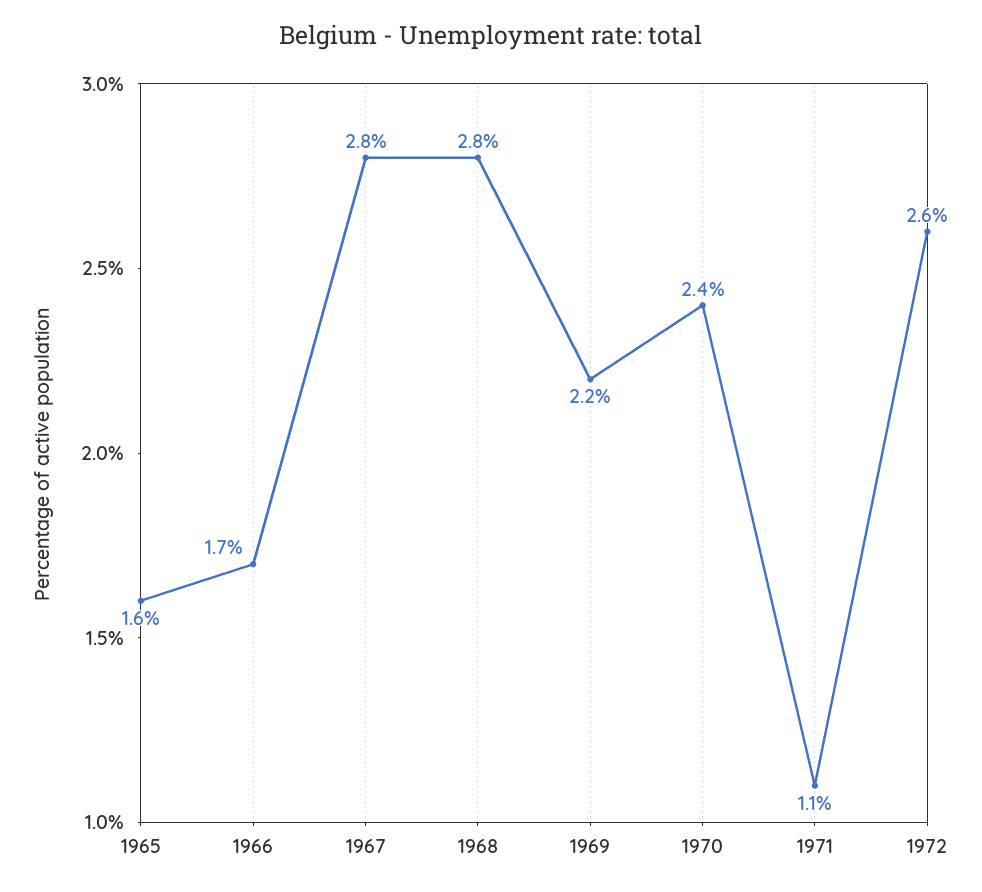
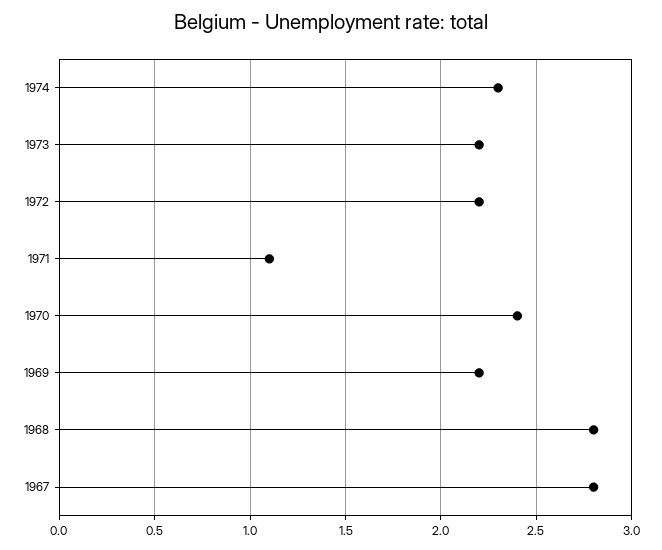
1965: 1.6 -> none
1966: 1.7 -> none
1972: 2.6 -> 2.2
1974: none -> 2.3
1973: none -> 2.2

